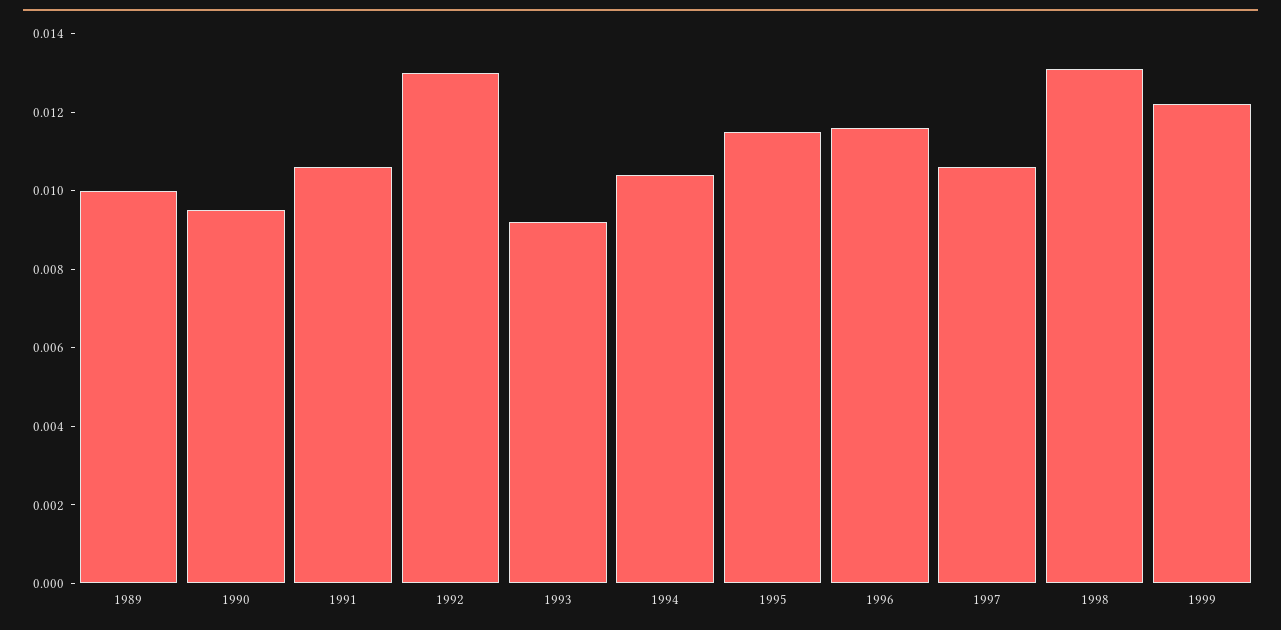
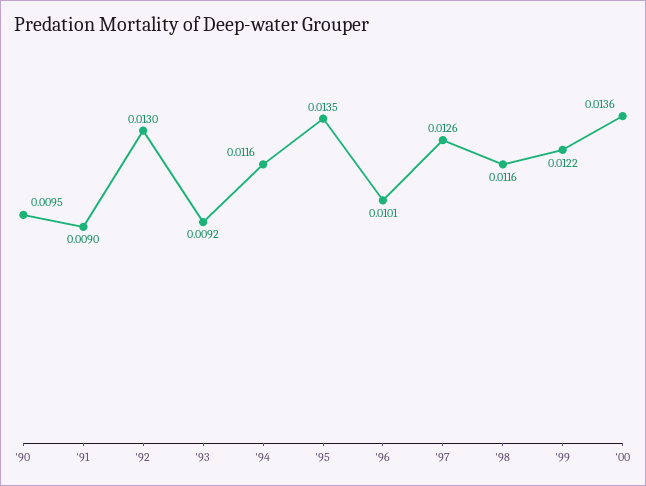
1989: 0.01 -> none
1991: 0.0105 -> 0.009
1994: 0.0105 -> 0.0116
1995: 0.0115 -> 0.0135
1996: 0.0115 -> 0.0101
1997: 0.0105 -> 0.0126
1998: 0.013 -> 0.0116
'00: none -> 0.0136

